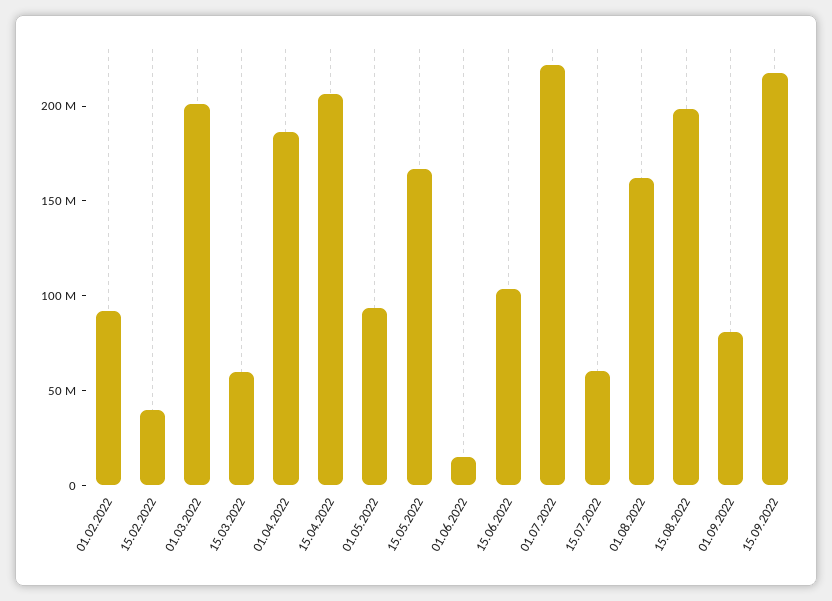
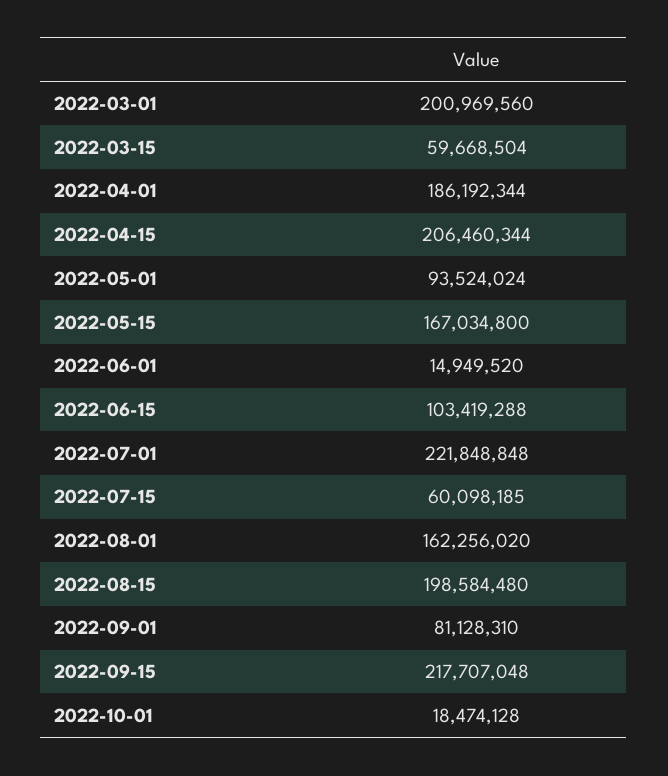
01.02.2022: 90000000 -> none
15.02.2022: 40000000 -> none
2022-10-01: none -> 18474128

